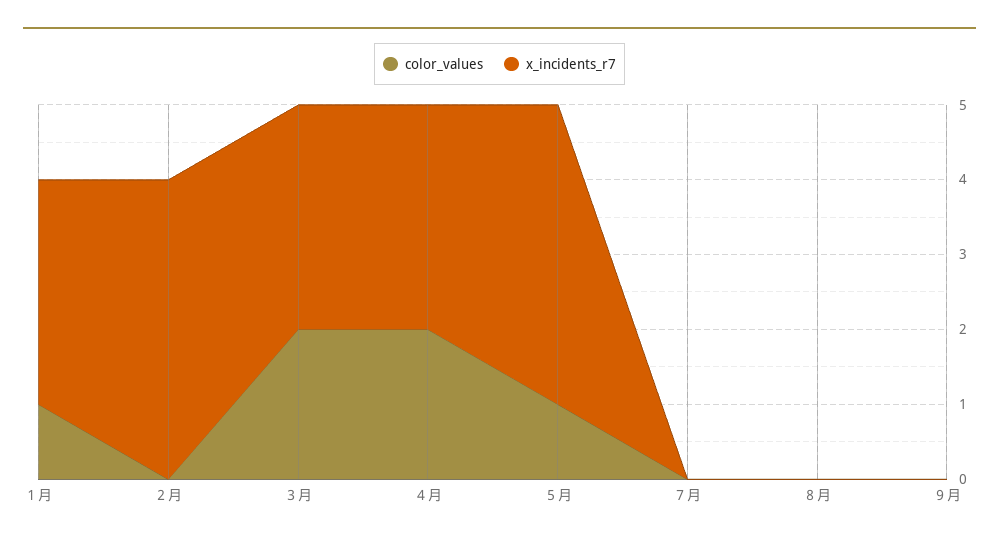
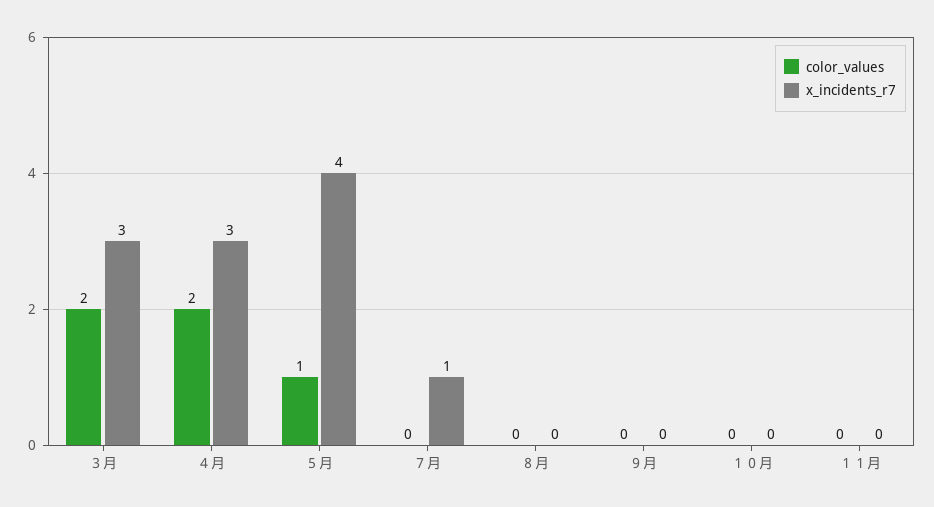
color_values, １月: 1 -> none
x_incidents_r7, １月: 3 -> none
color_values, ２月: 0 -> none
x_incidents_r7, ２月: 4 -> none
x_incidents_r7, ７月: 0 -> 1
color_values, １０月: none -> 0
x_incidents_r7, １０月: none -> 0
color_values, １１月: none -> 0
x_incidents_r7, １１月: none -> 0

